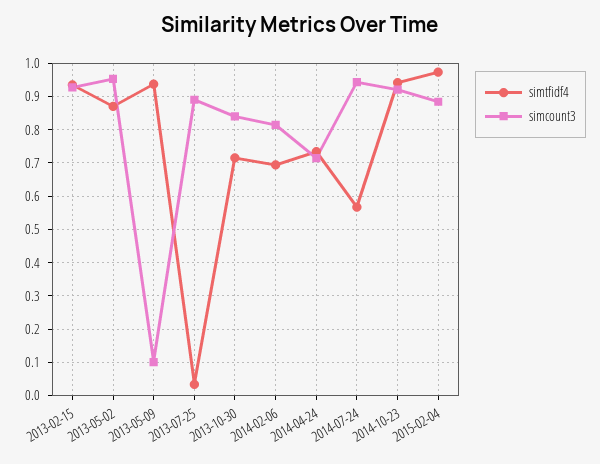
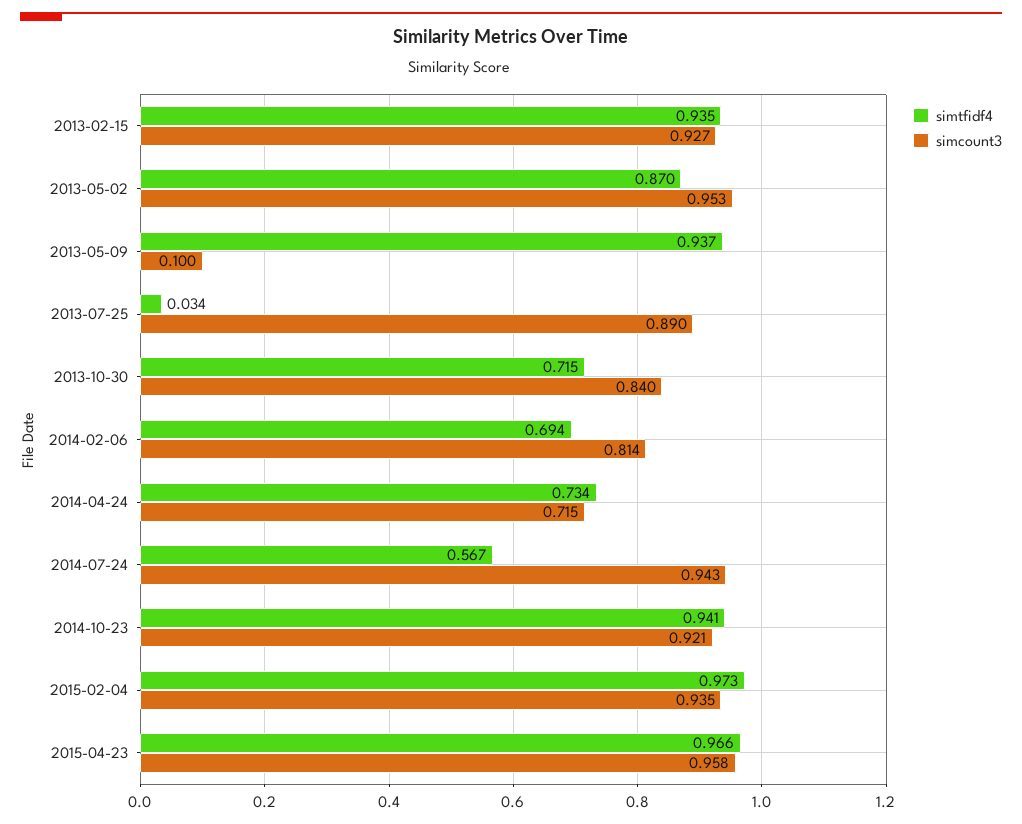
simcount3, 2015-02-04: 0.88 -> 0.935
simtfidf4, 2015-04-23: none -> 0.966
simcount3, 2015-04-23: none -> 0.958

